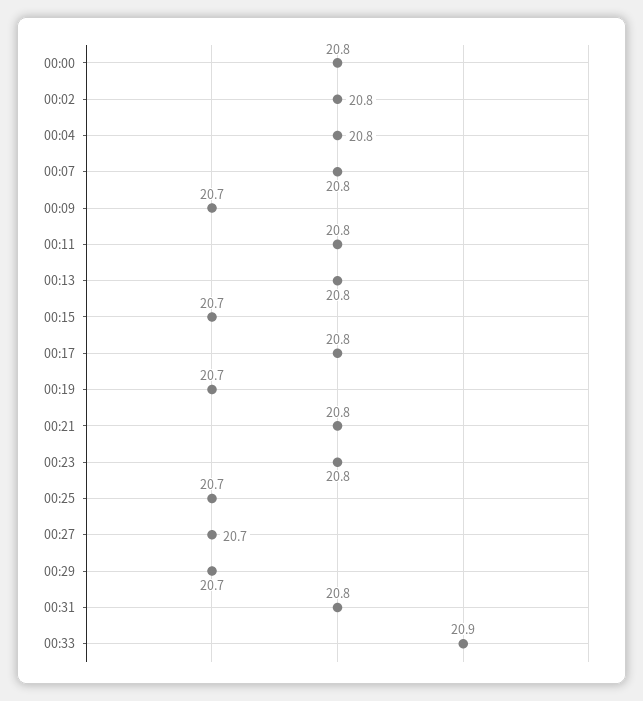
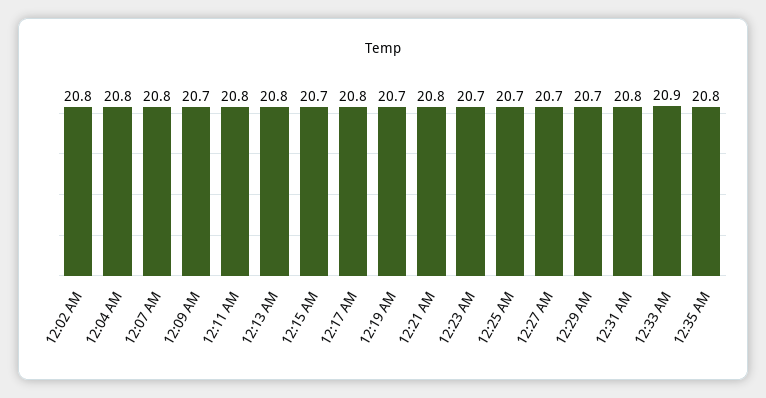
00:00: 20.8 -> none
00:23: 20.8 -> 20.7
12:35 AM: none -> 20.8

